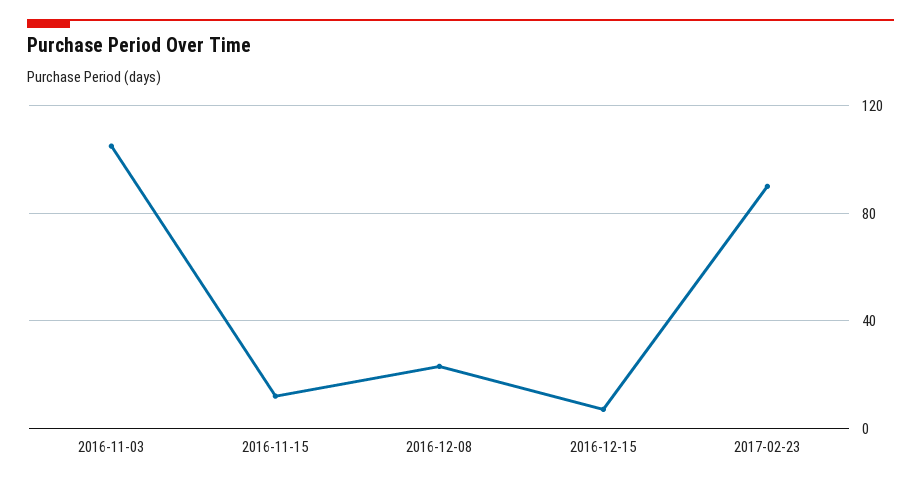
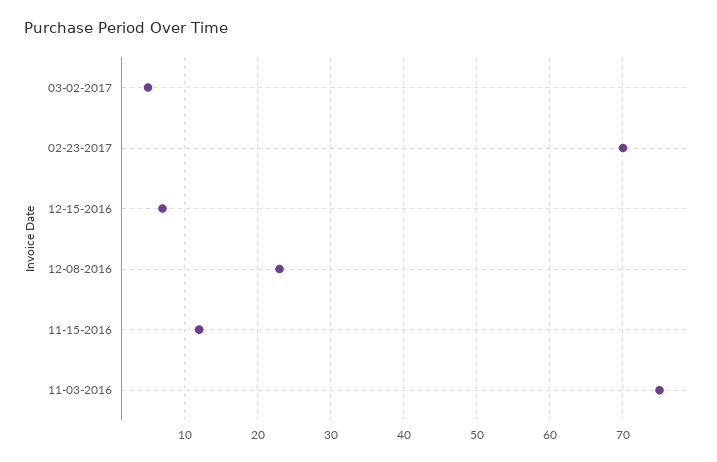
2016-11-03: 105 -> 75
2017-02-23: 90 -> 70
03-02-2017: none -> 5

